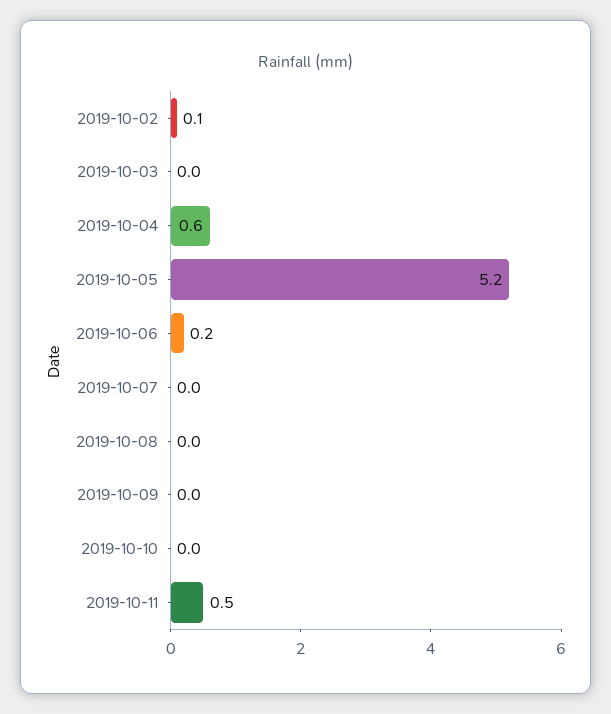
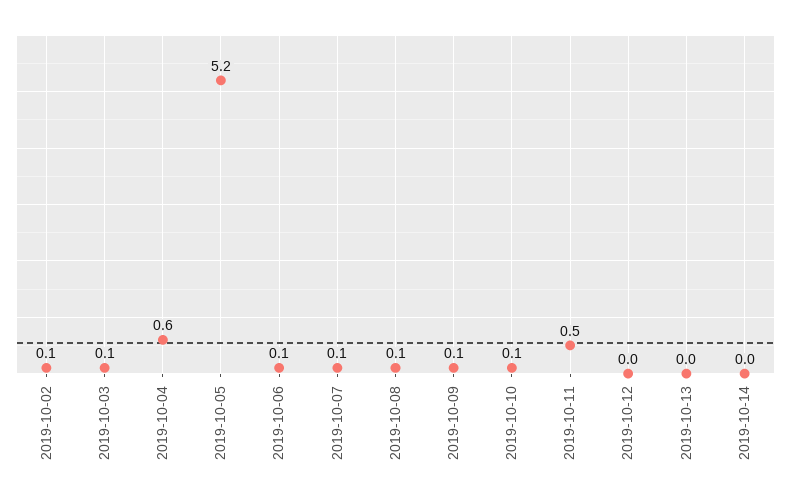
2019-10-03: 0 -> 0.1
2019-10-06: 0.2 -> 0.1
2019-10-07: 0 -> 0.1
2019-10-08: 0 -> 0.1
2019-10-09: 0 -> 0.1
2019-10-10: 0 -> 0.1
2019-10-12: none -> 0
2019-10-13: none -> 0
2019-10-14: none -> 0

